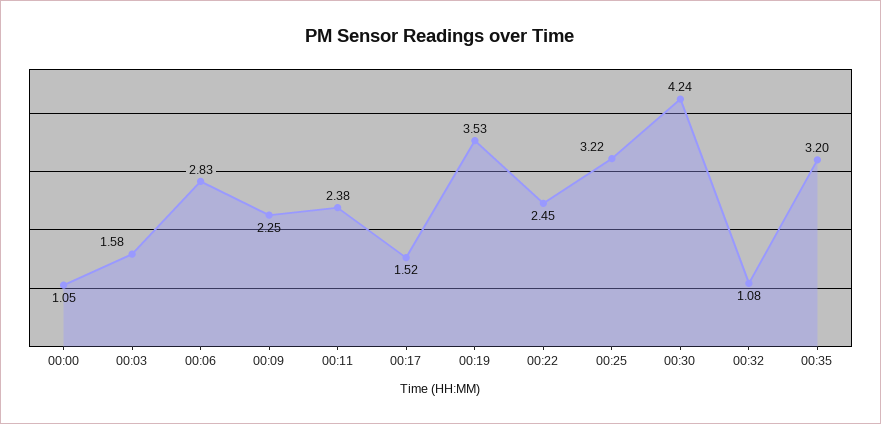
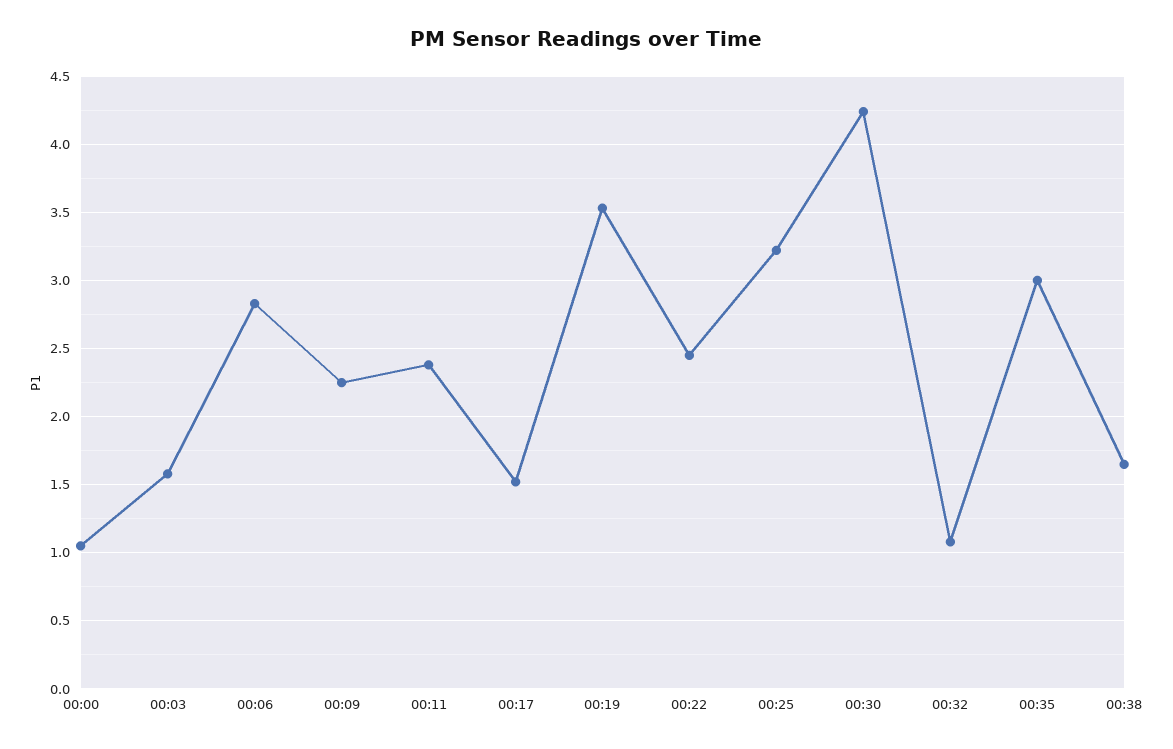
00:35: 3.2 -> 3
00:38: none -> 1.65

